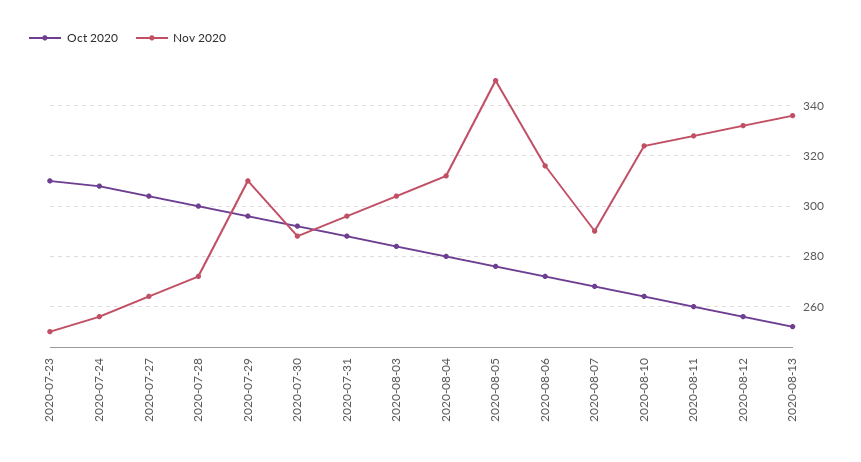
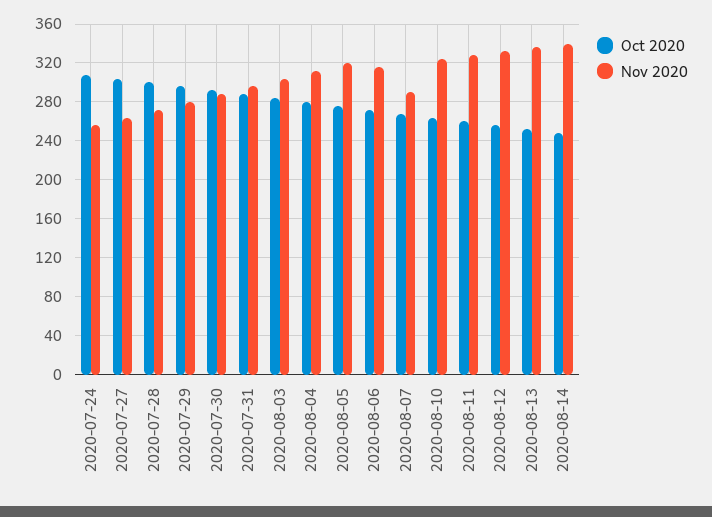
Oct 2020, 2020-07-23: 310 -> none
Nov 2020, 2020-07-23: 250 -> none
Nov 2020, 2020-07-29: 310 -> 280
Nov 2020, 2020-08-05: 350 -> 320
Oct 2020, 2020-08-14: none -> 250
Nov 2020, 2020-08-14: none -> 340

